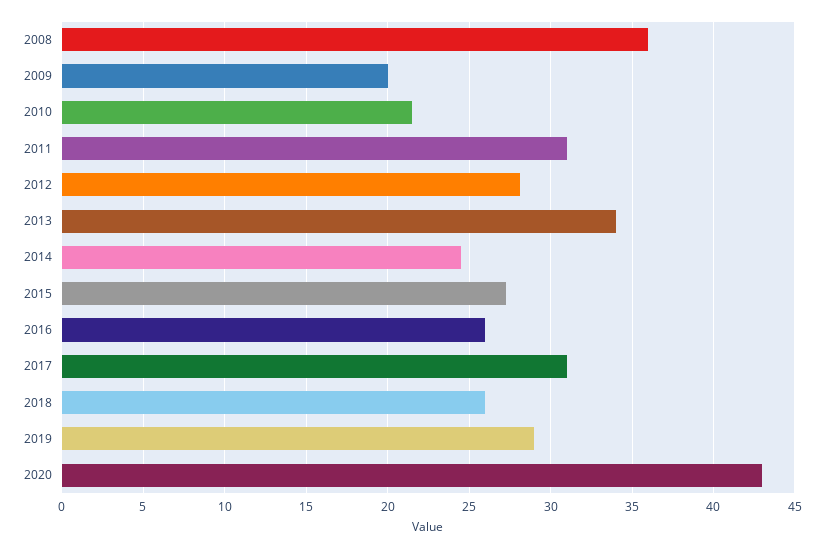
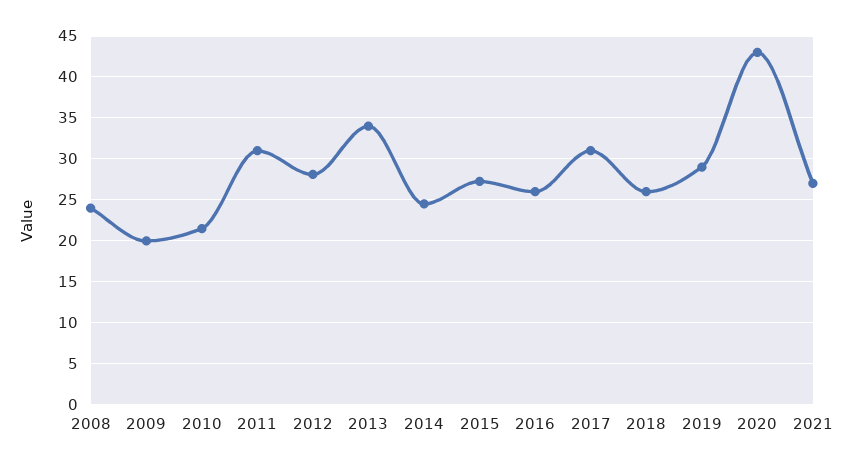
2008: 36 -> 24
2021: none -> 27

